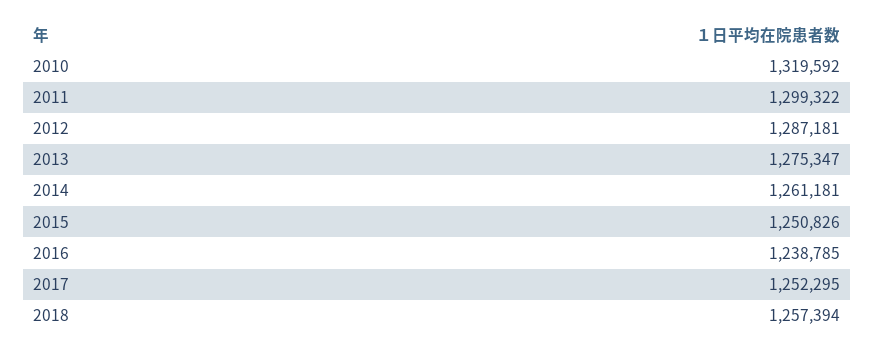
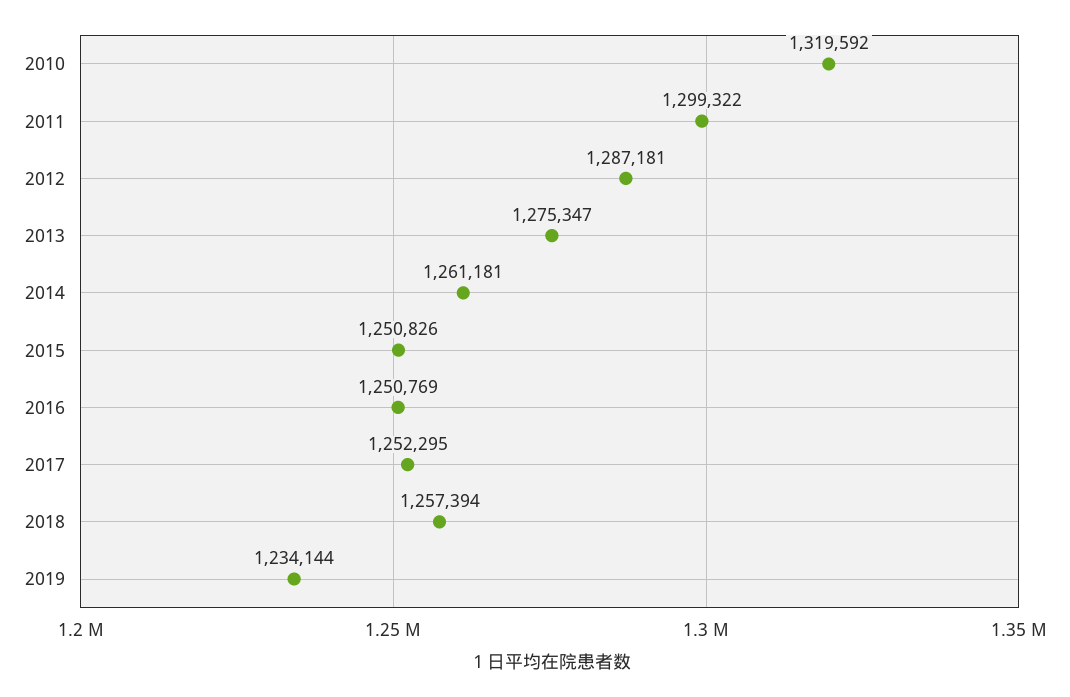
2016: 1238785 -> 1250769
2019: none -> 1234144

